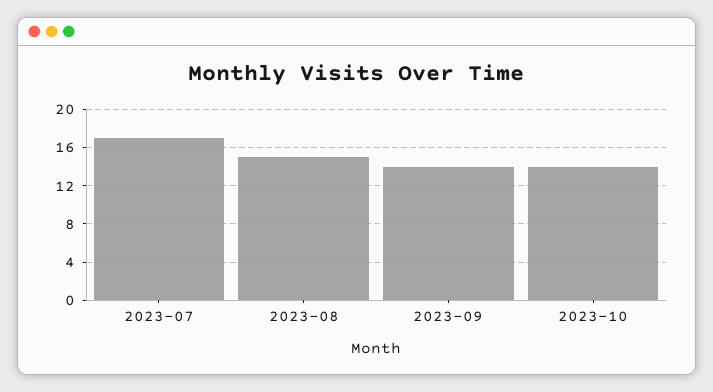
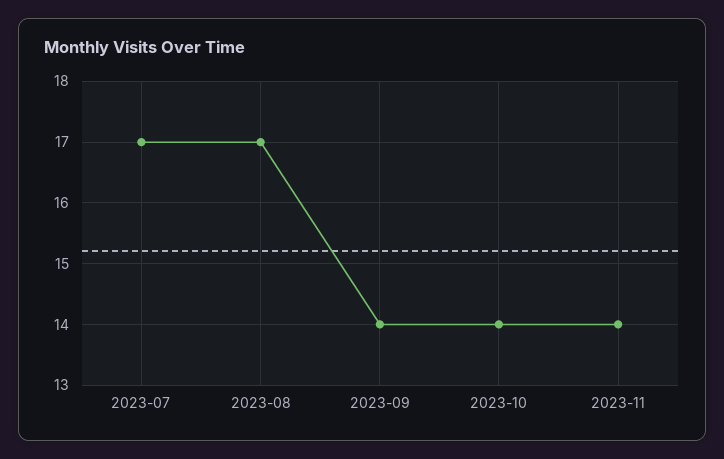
2023-08: 15 -> 17
2023-11: none -> 14

